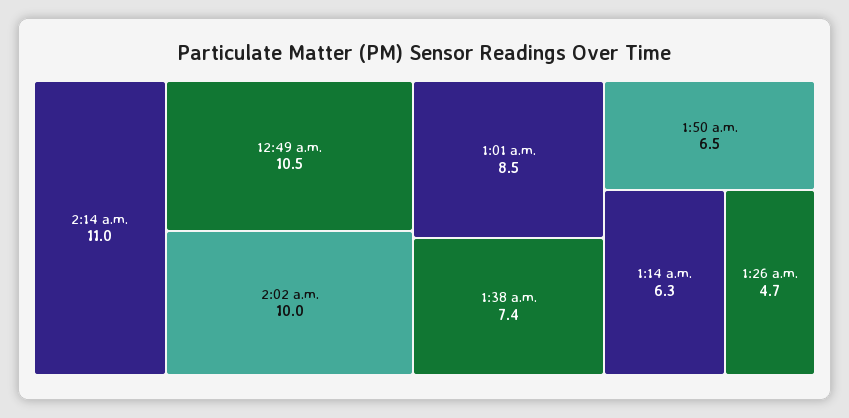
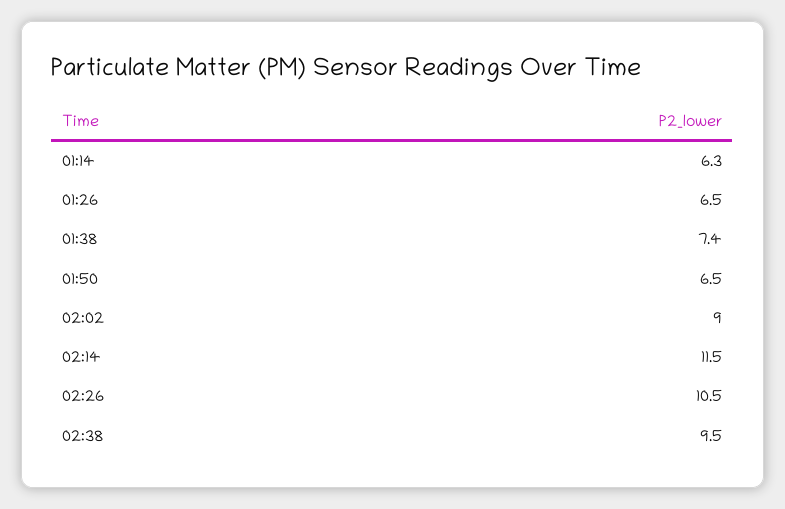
2:14 a.m.: 11 -> 11.5
12:49 a.m.: 10.5 -> none
2:02 a.m.: 10 -> 9
1:01 a.m.: 8.5 -> none
1:26 a.m.: 4.7 -> 6.5
02:26: none -> 10.5
02:38: none -> 9.5

